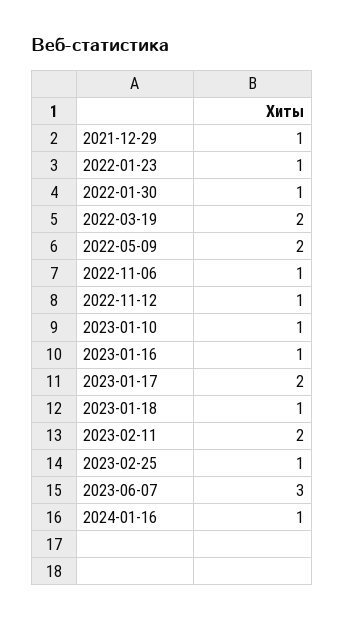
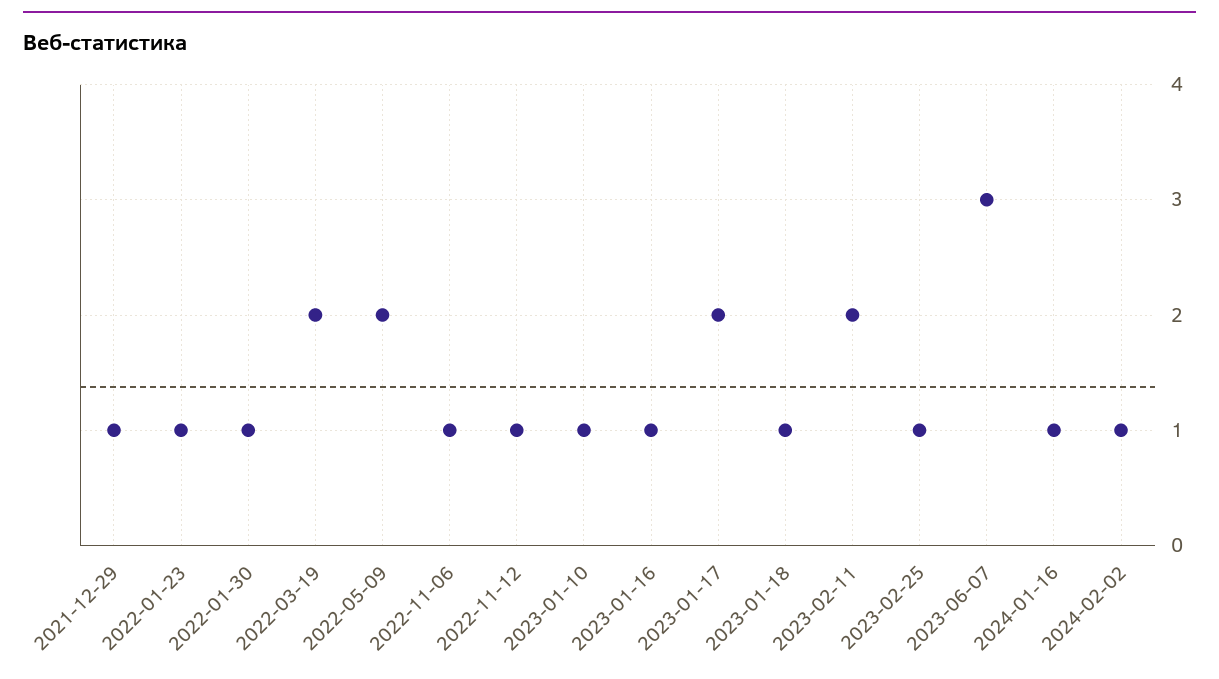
2024-02-02: none -> 1

